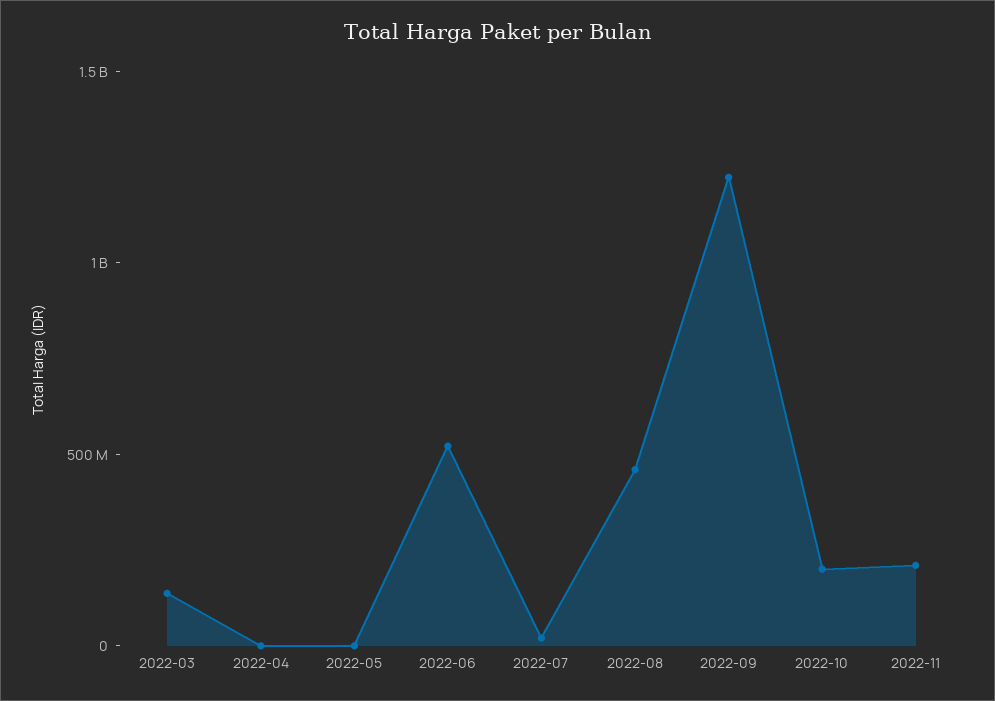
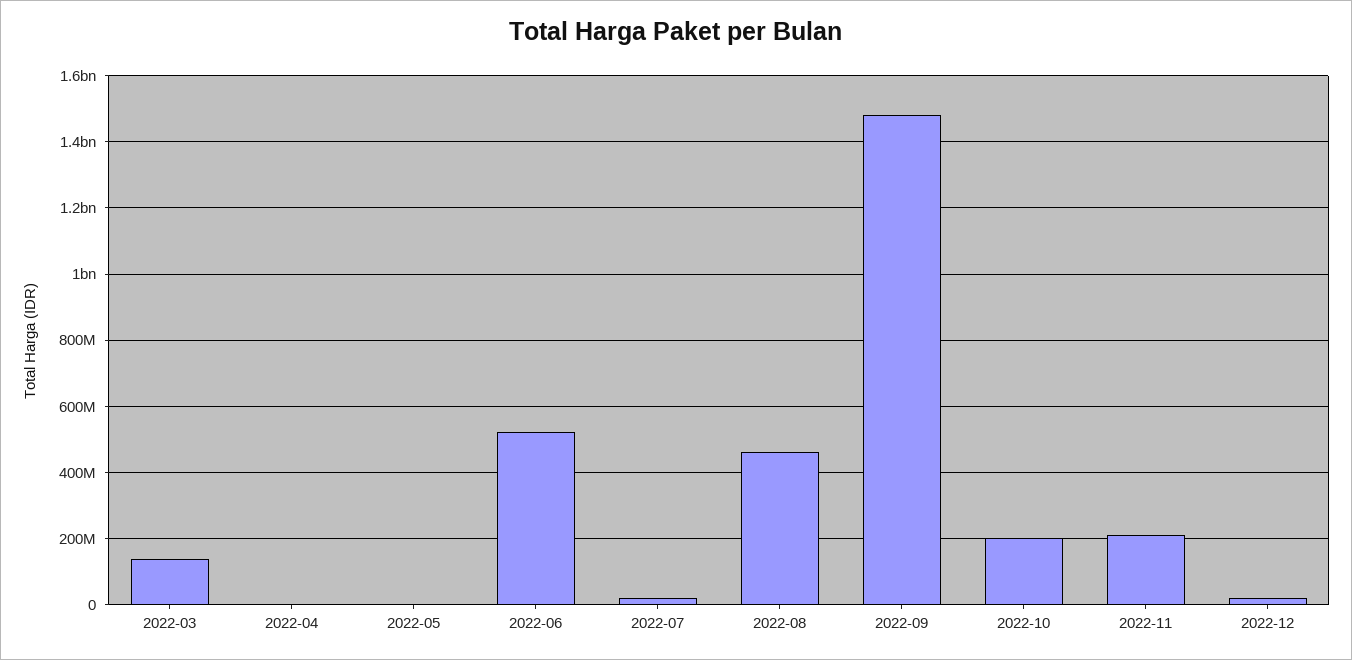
2022-09: 1200000000 -> 1480000000
2022-12: none -> 20000000

